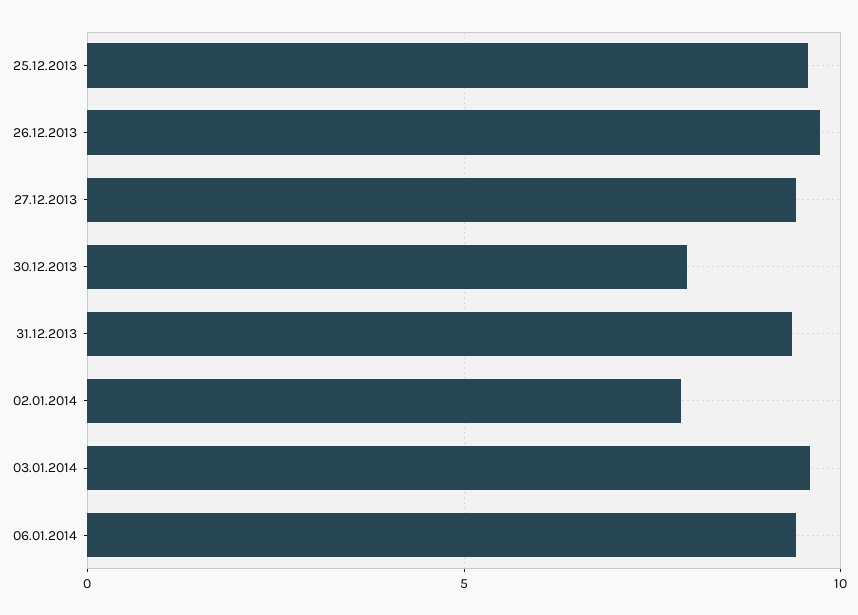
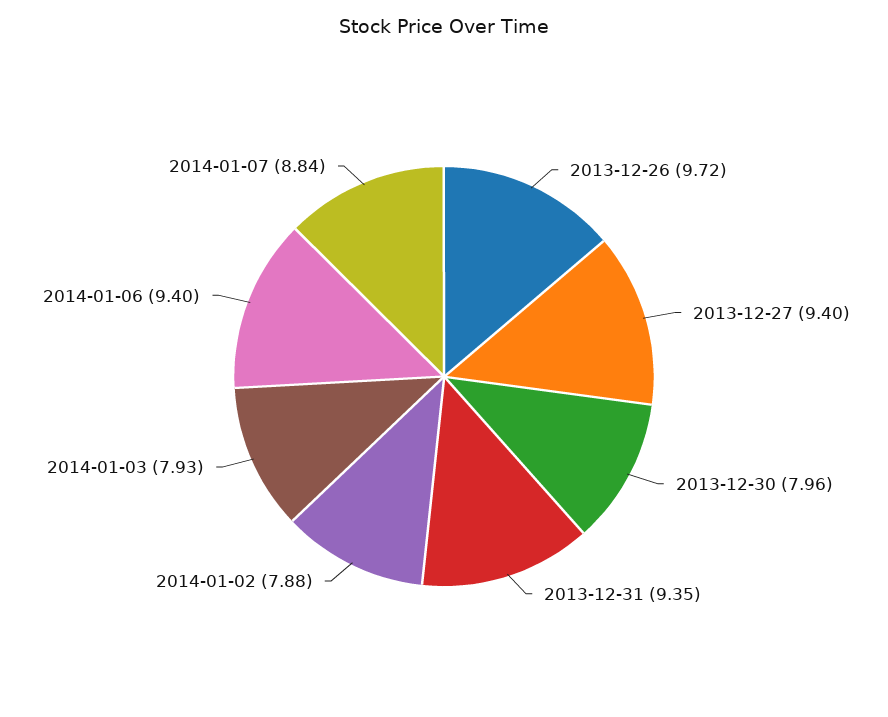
25.12.2013: 9.5 -> none
03.01.2014: 9.5 -> 7.93
2014-01-07: none -> 8.84

